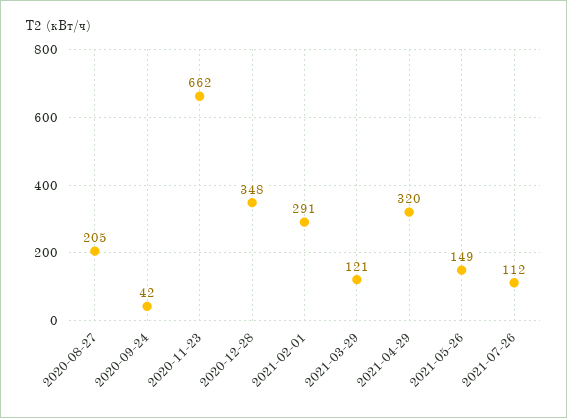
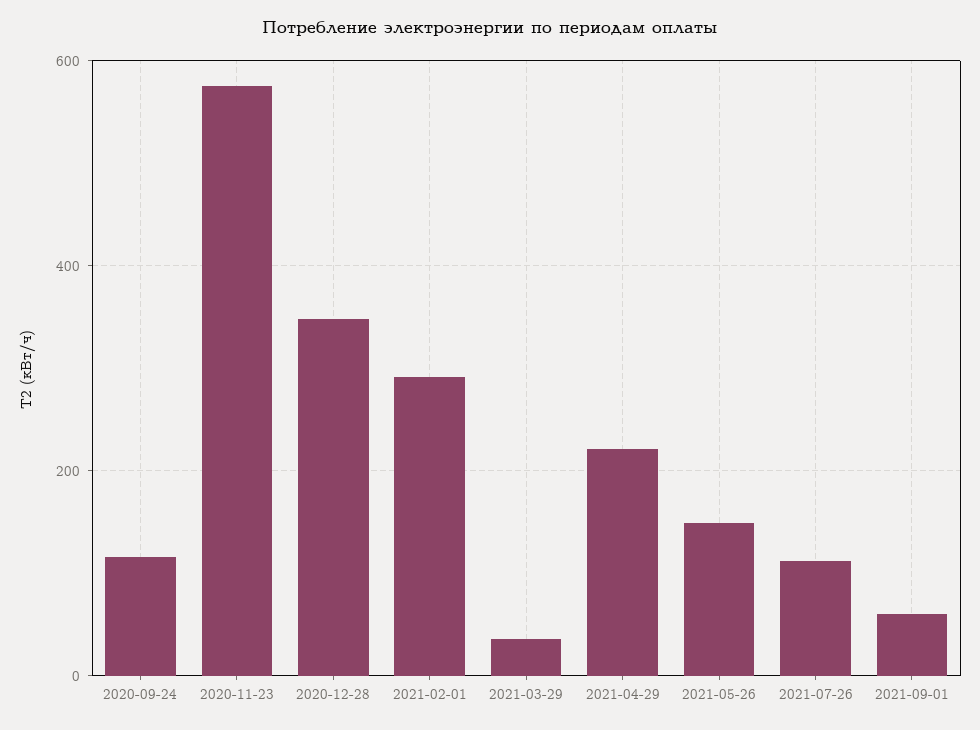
2020-08-27: 205 -> none
2020-09-24: 42 -> 120
2020-11-23: 662 -> 580
2021-03-29: 121 -> 40
2021-04-29: 320 -> 220
2021-09-01: none -> 60

